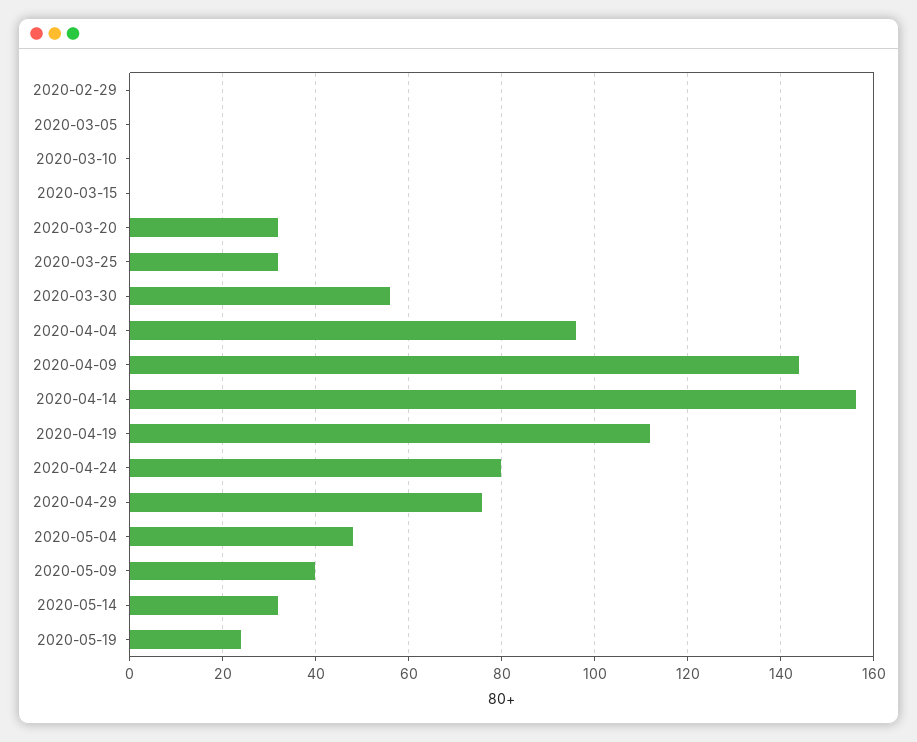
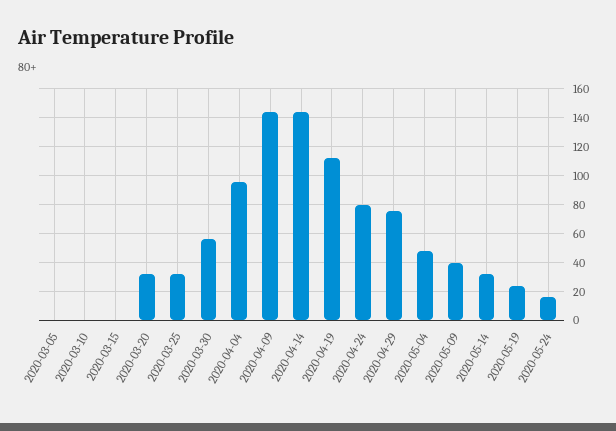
2020-02-29: 0 -> none
2020-04-14: 156 -> 145
2020-05-24: none -> 15

